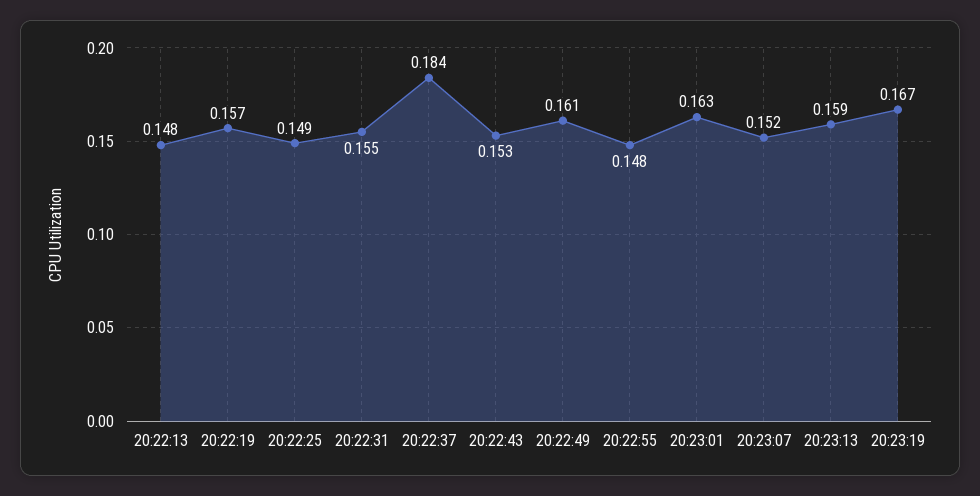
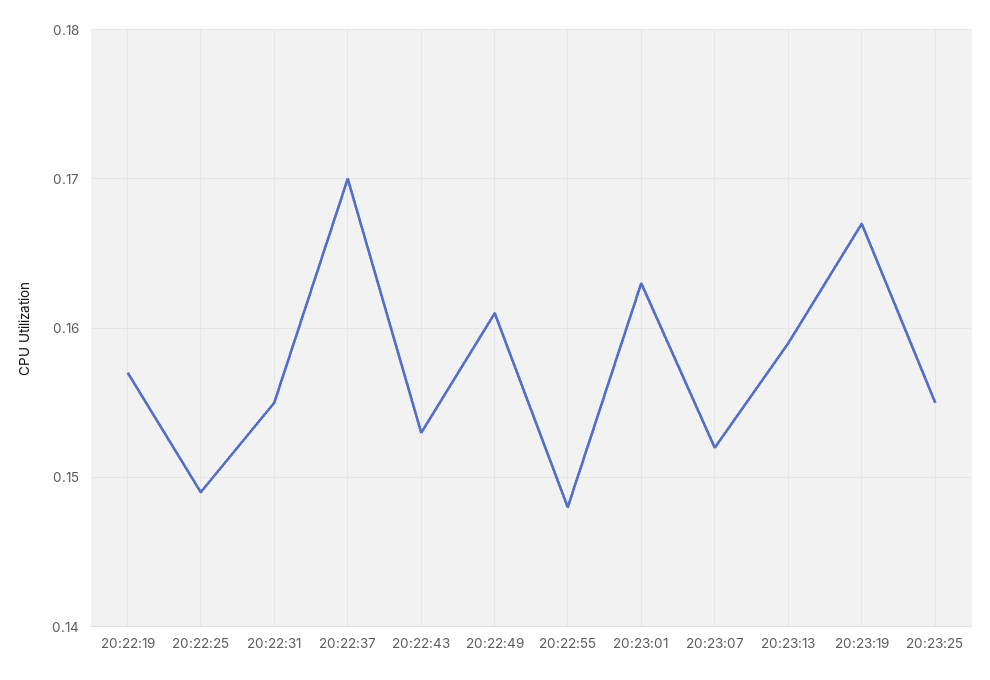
20:22:13: 0.148 -> none
20:22:37: 0.184 -> 0.17
20:23:25: none -> 0.155

